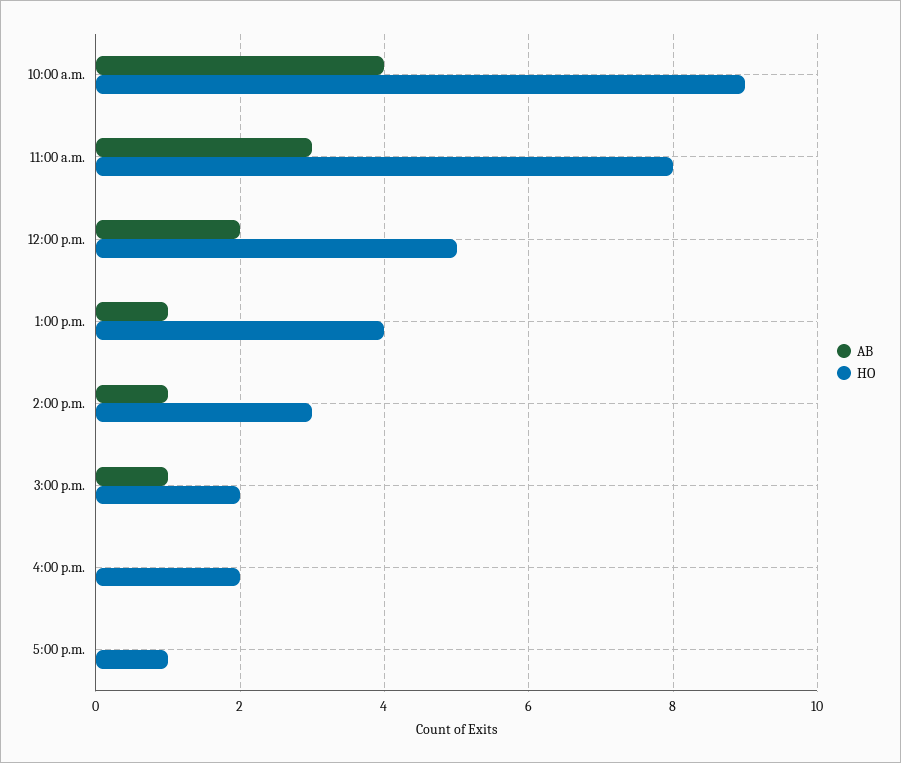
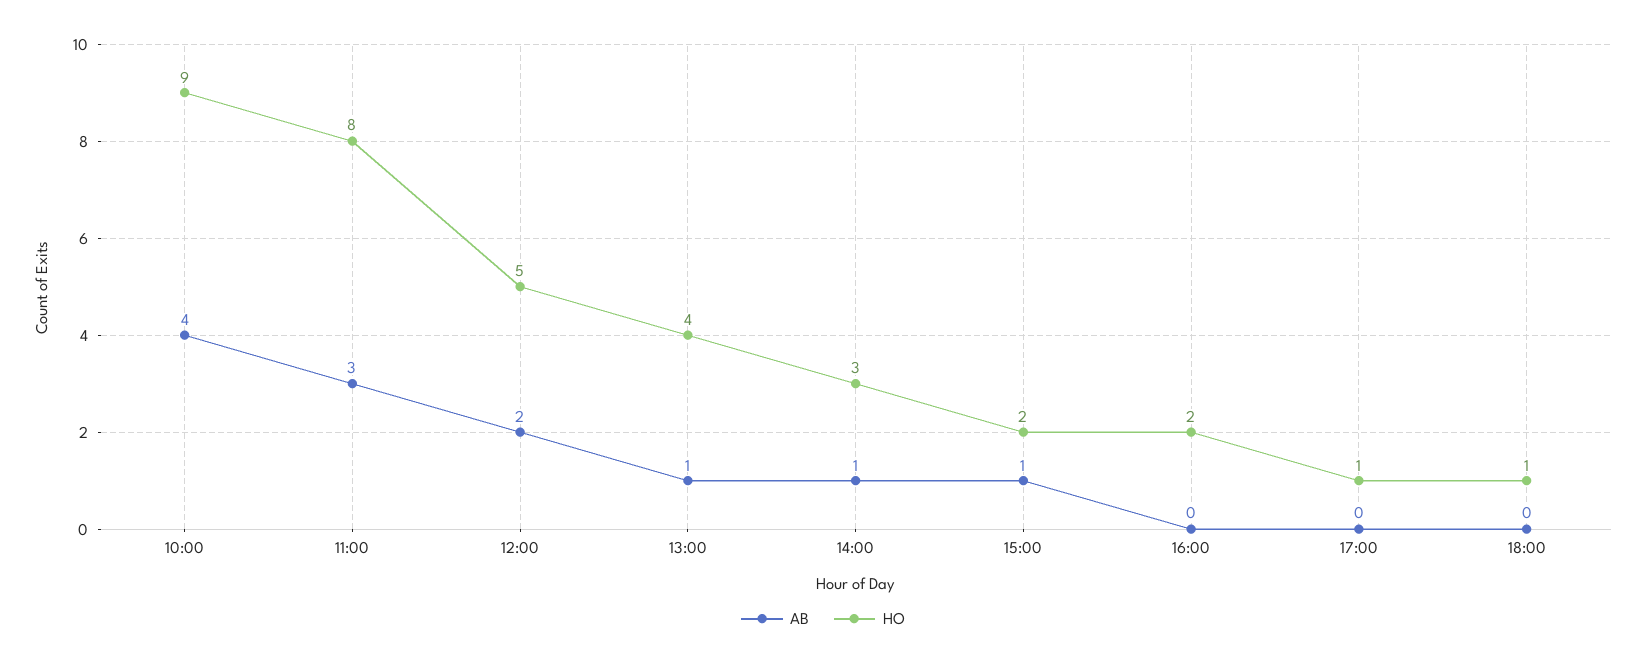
AB, 18:00: none -> 0
HO, 18:00: none -> 1

